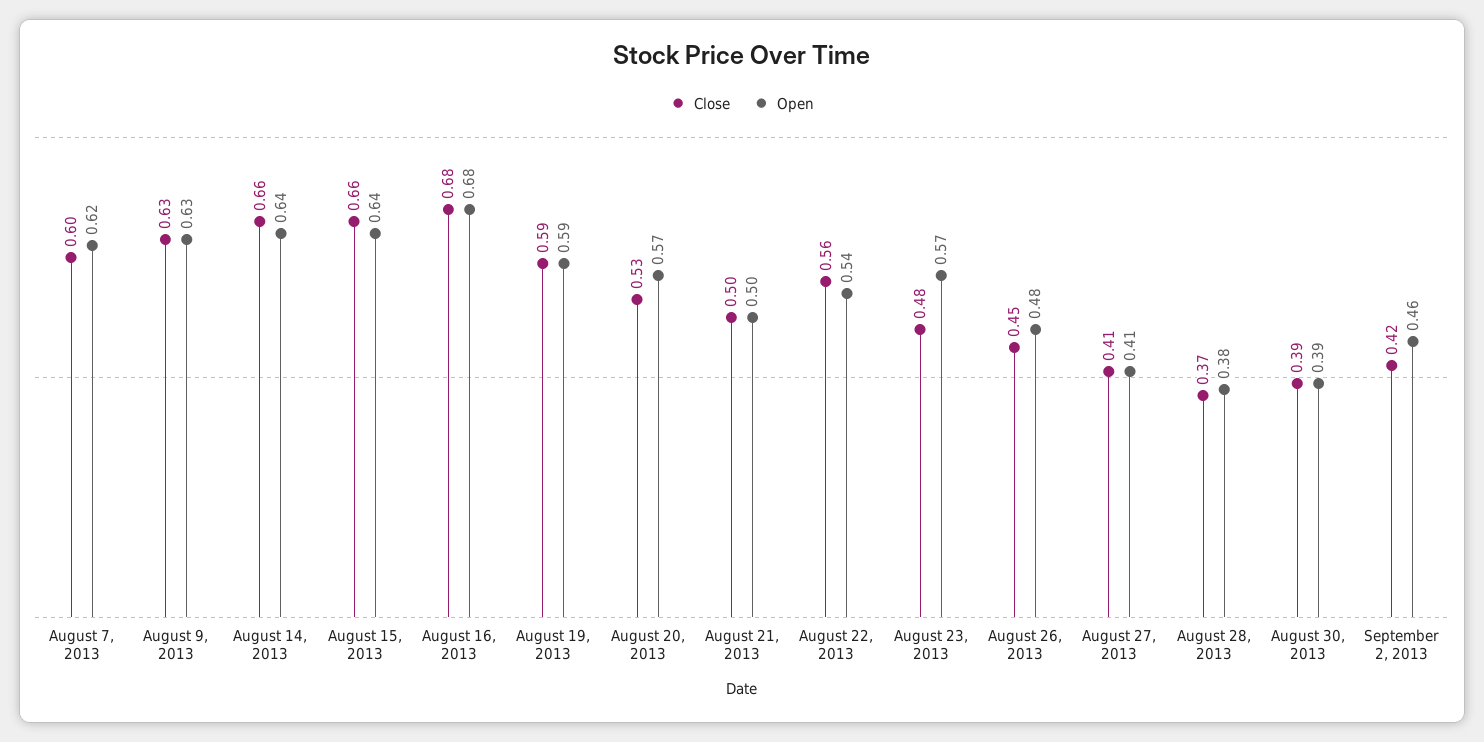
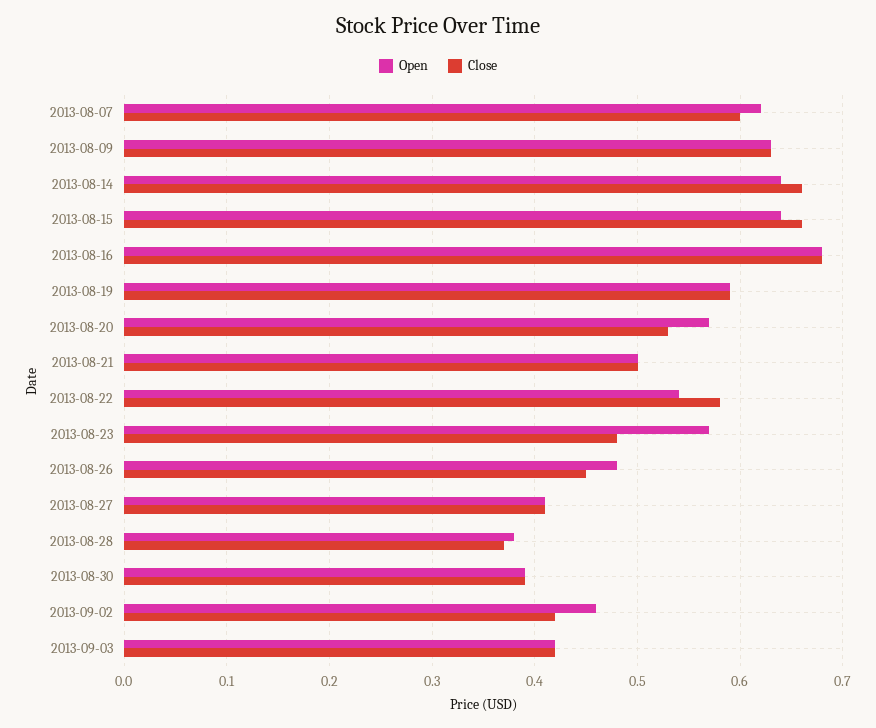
Close, August 22, 2013: 0.56 -> 0.58
Open, 2013-09-03: none -> 0.42
Close, 2013-09-03: none -> 0.42

